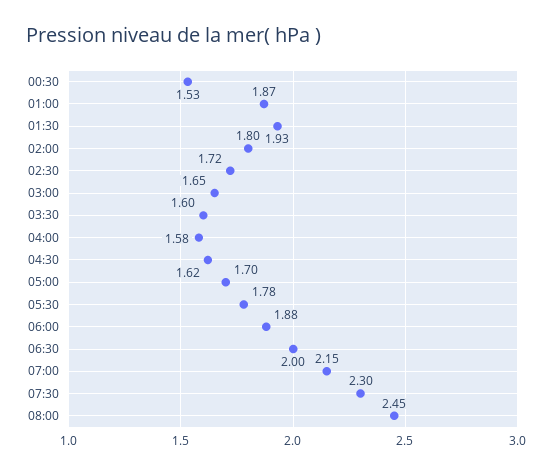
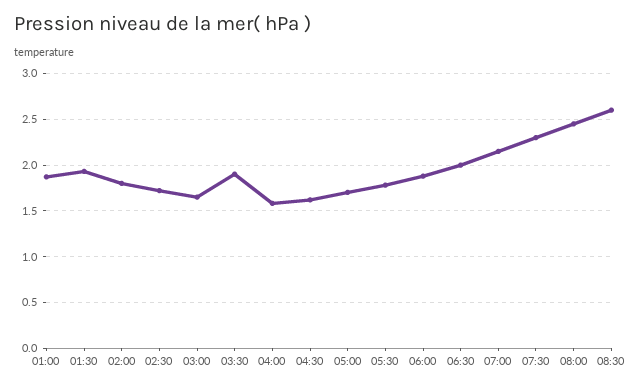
00:30: 1.53 -> none
03:30: 1.6 -> 1.9
08:30: none -> 2.6

